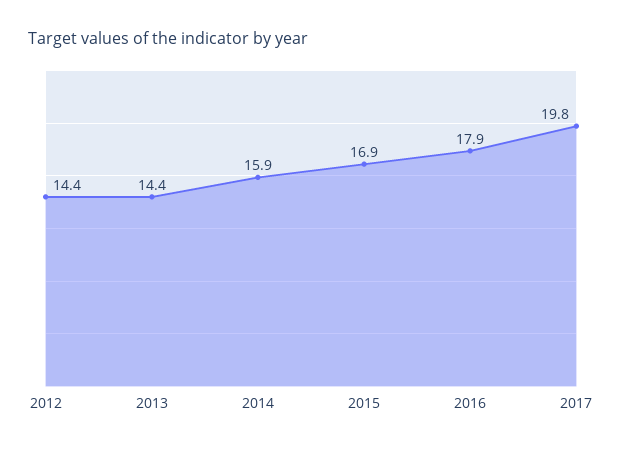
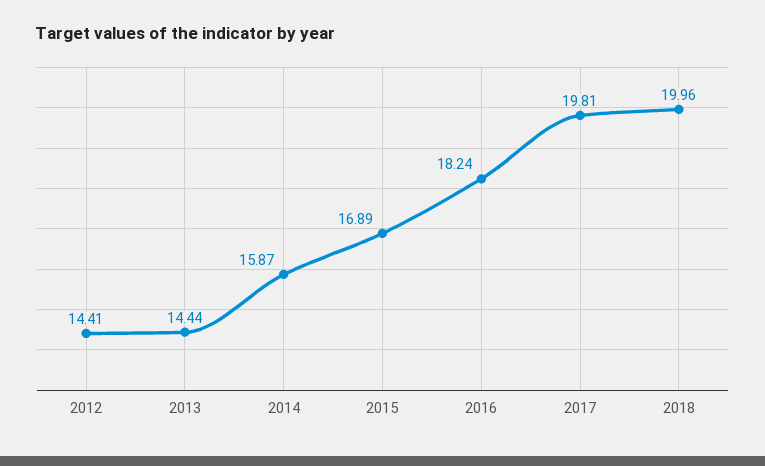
2016: 17.9 -> 18.24
2018: none -> 19.96

